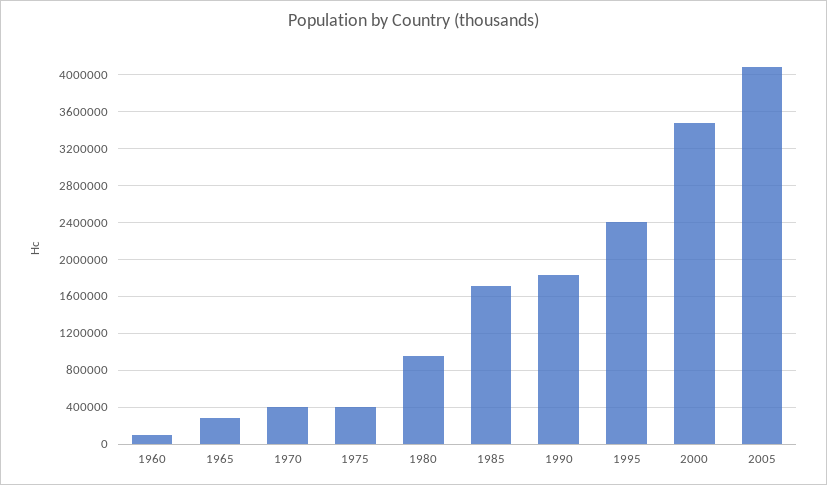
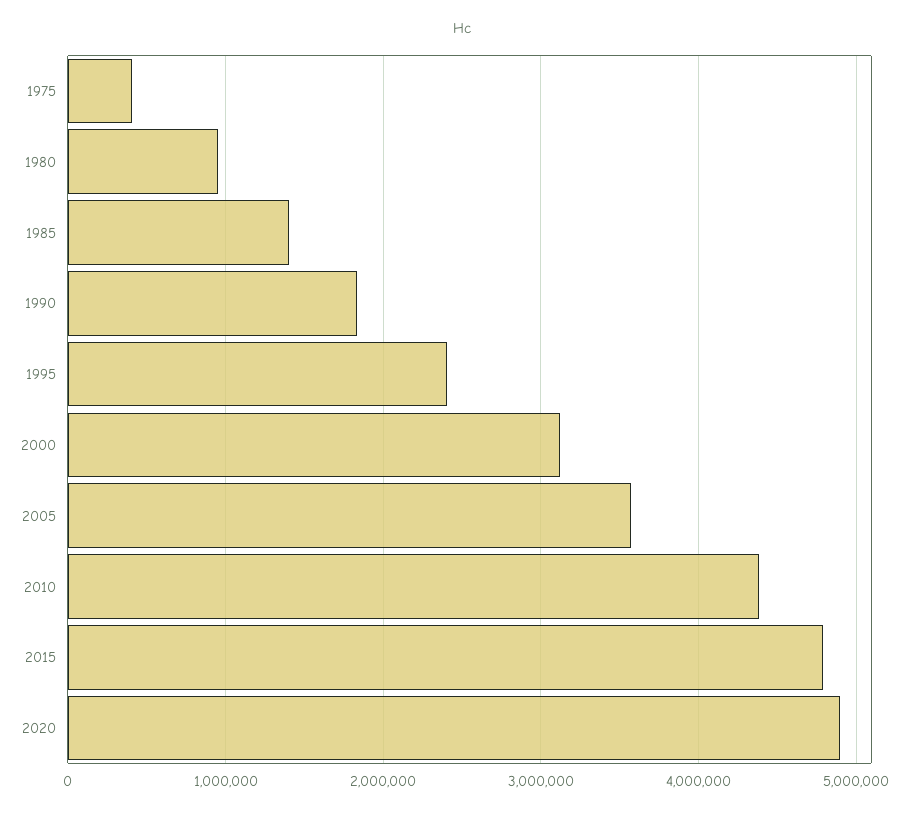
1960: 100000 -> none
1965: 300000 -> none
1970: 400000 -> none
1985: 1700000 -> 1400000
2000: 3500000 -> 3100000
2005: 4100000 -> 3600000
2010: none -> 4400000
2015: none -> 4800000
2020: none -> 4900000

